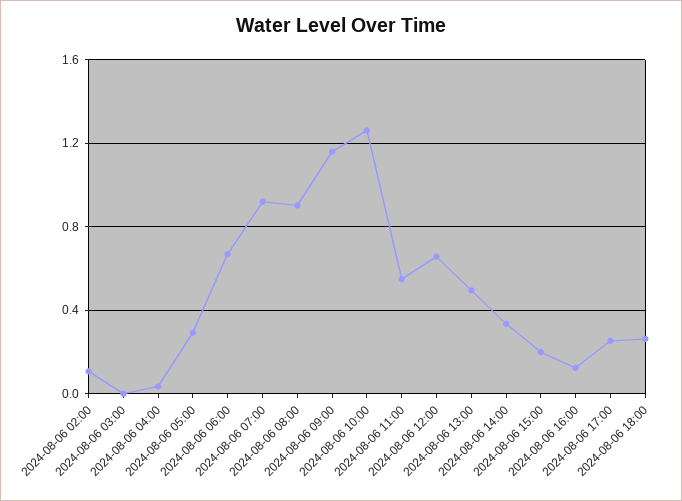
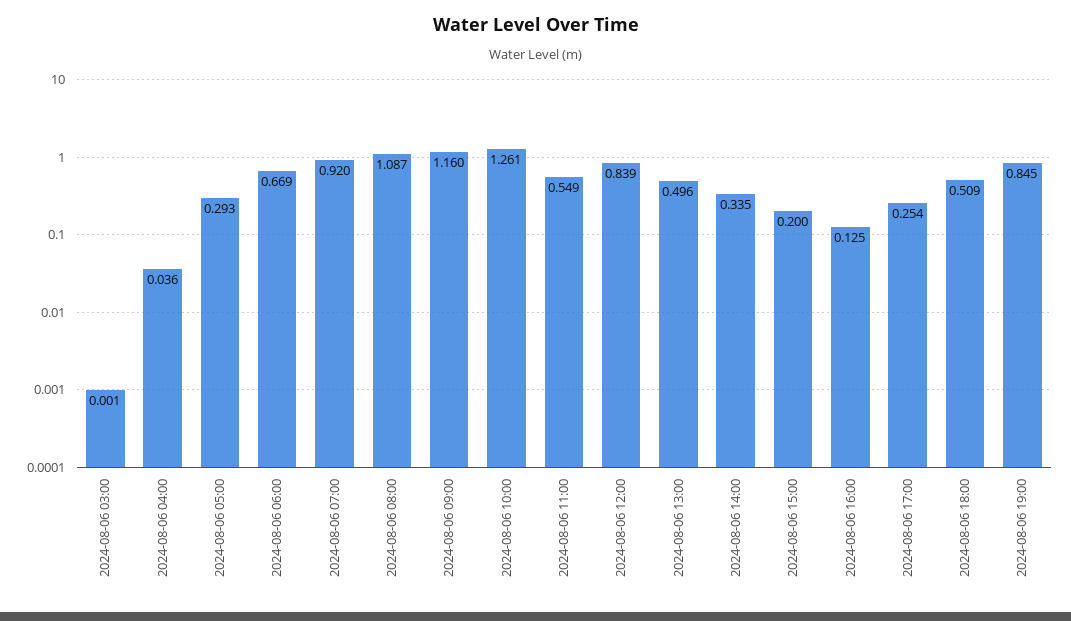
2024-08-06 02:00: 0.1 -> none
2024-08-06 08:00: 0.9 -> 1.087
2024-08-06 12:00: 0.65 -> 0.839
2024-08-06 18:00: 0.25 -> 0.509
2024-08-06 19:00: none -> 0.845

